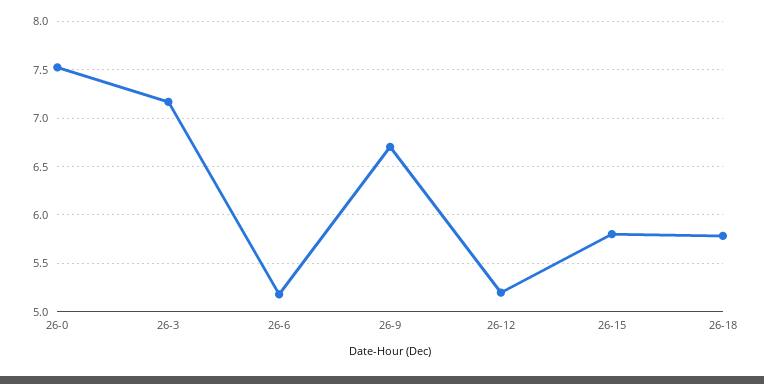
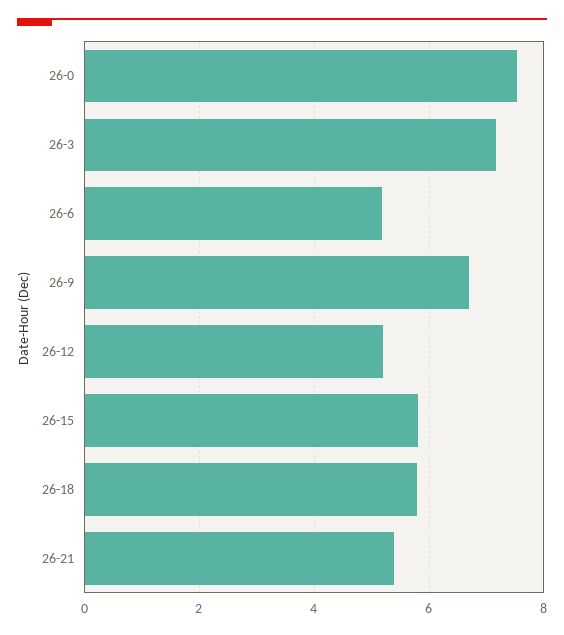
26-21: none -> 5.4

